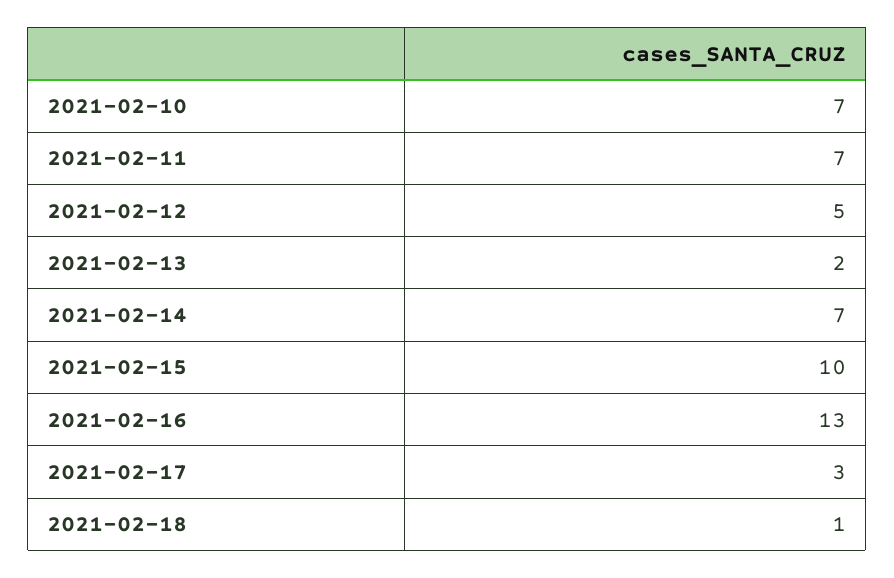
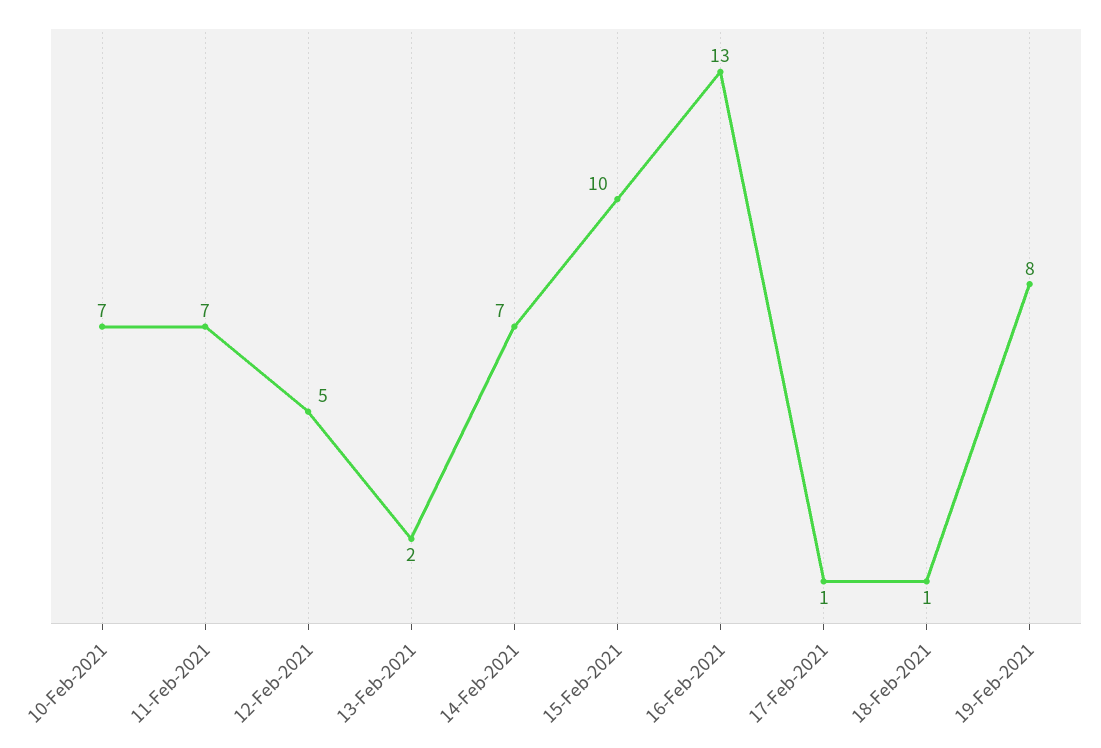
2021-02-17: 3 -> 1
19-Feb-2021: none -> 8

